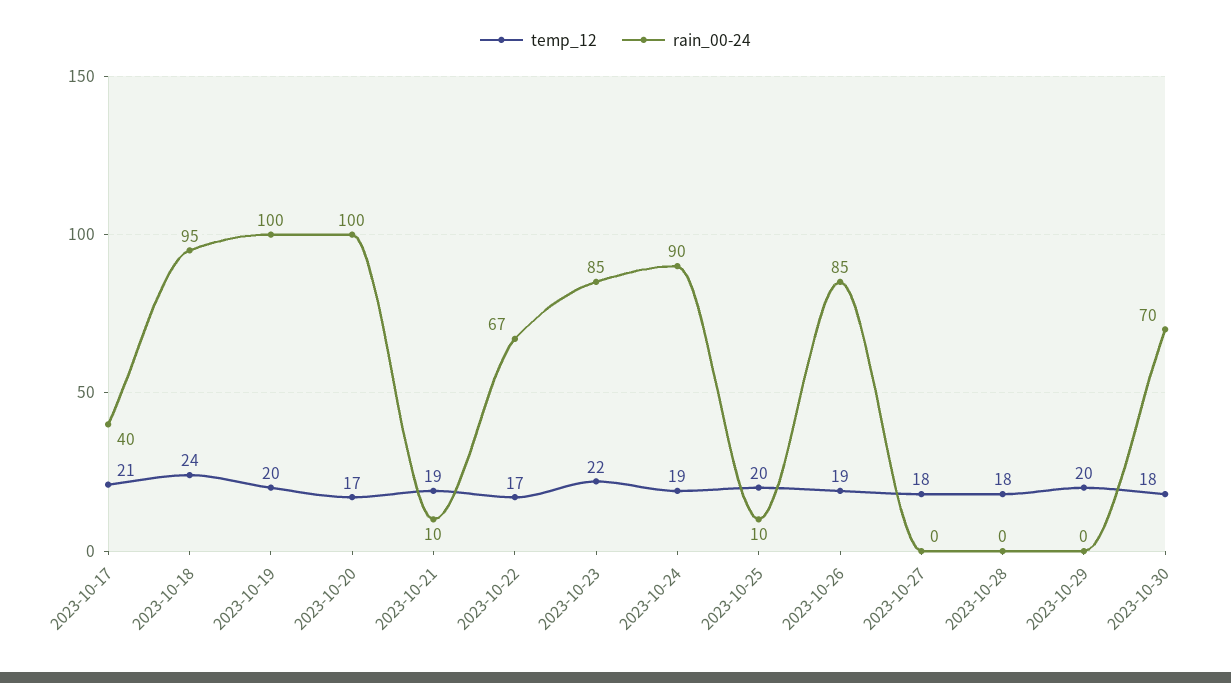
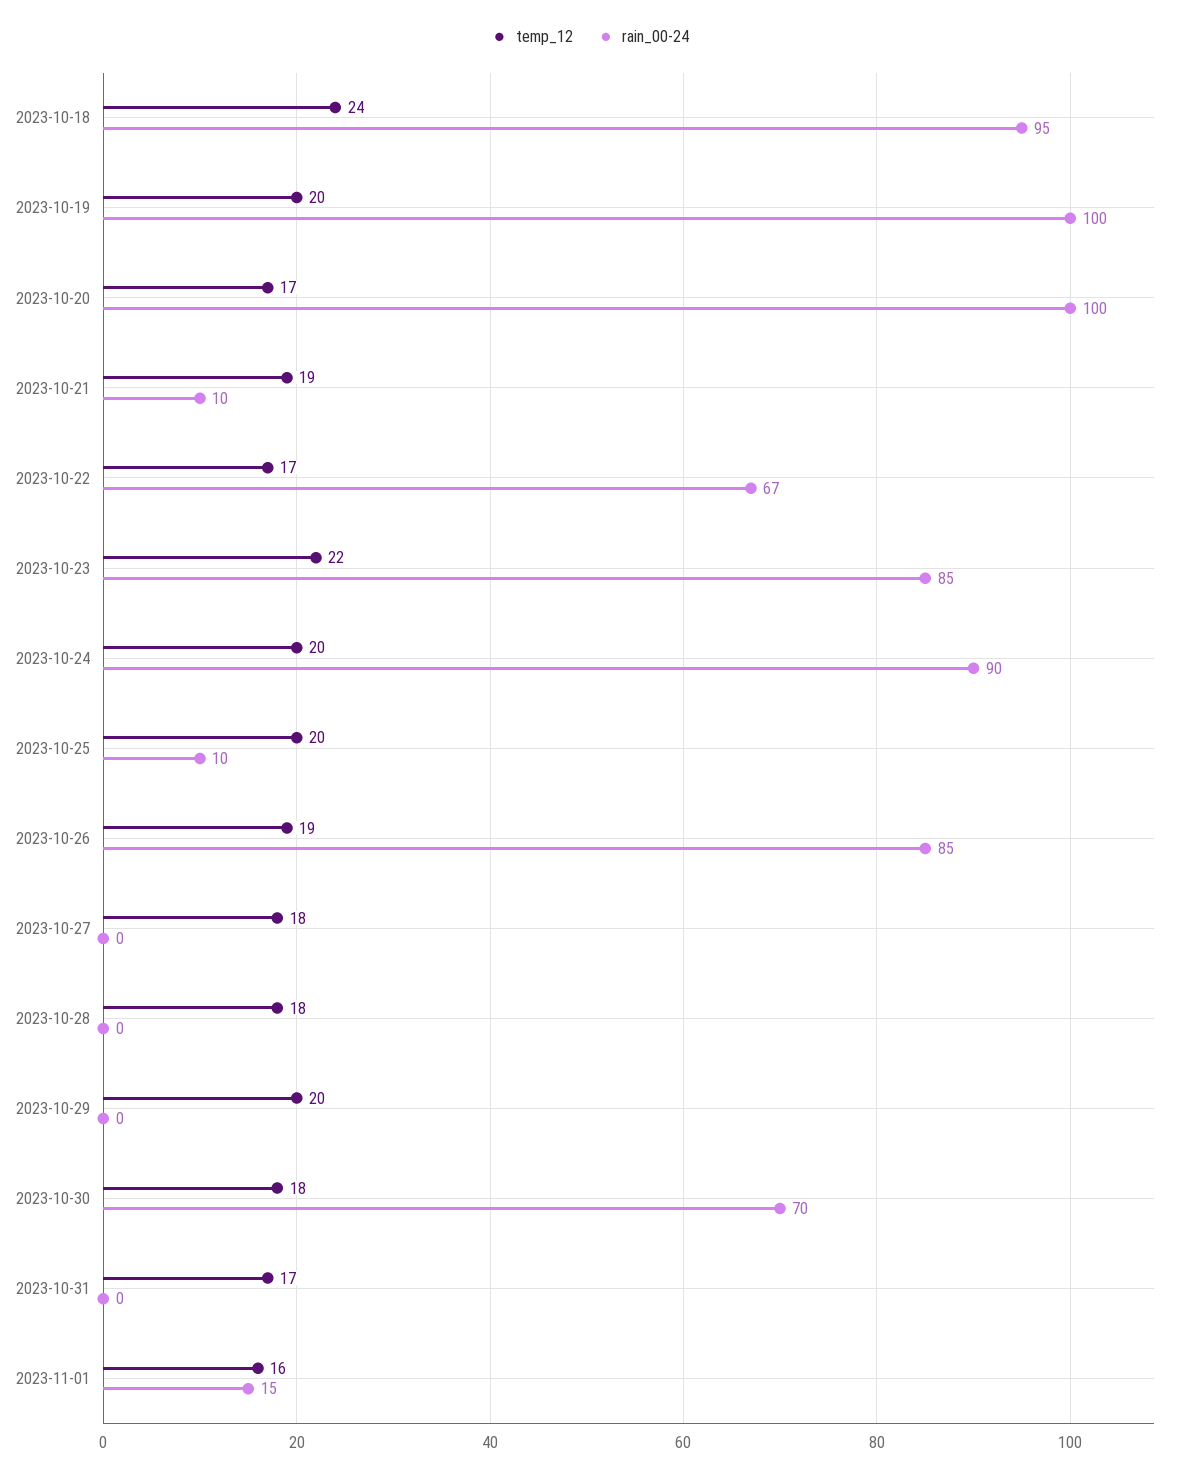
temp_12, 2023-10-17: 21 -> none
rain_00-24, 2023-10-17: 40 -> none
temp_12, 2023-10-24: 19 -> 20
temp_12, 2023-10-31: none -> 17
rain_00-24, 2023-10-31: none -> 0
temp_12, 2023-11-01: none -> 16
rain_00-24, 2023-11-01: none -> 15

